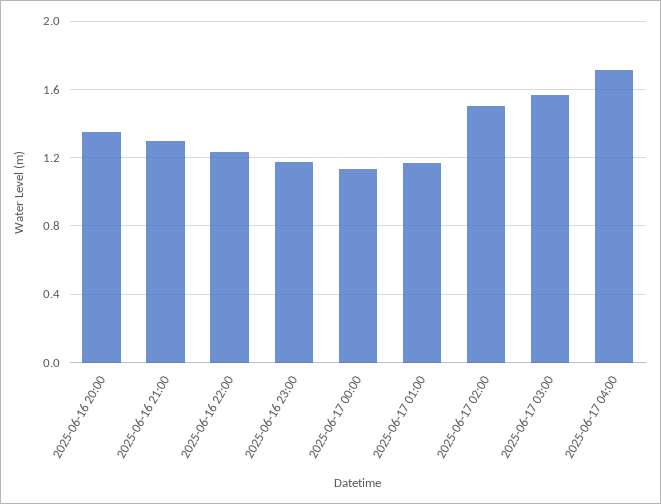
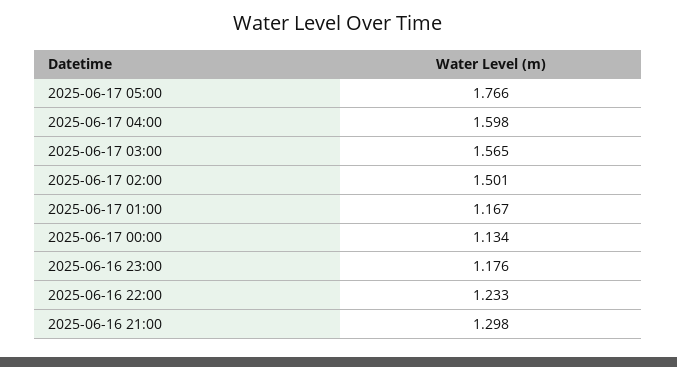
2025-06-16 20:00: 1.35 -> none
2025-06-17 04:00: 1.7 -> 1.598
2025-06-17 05:00: none -> 1.766

